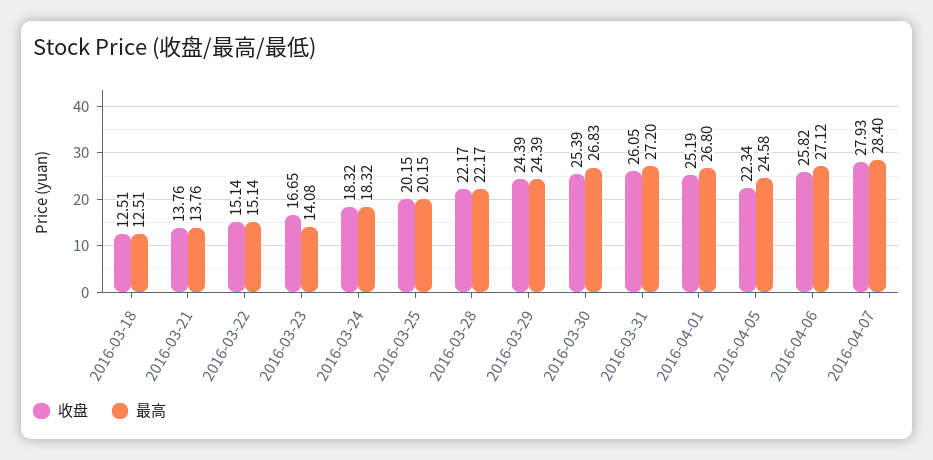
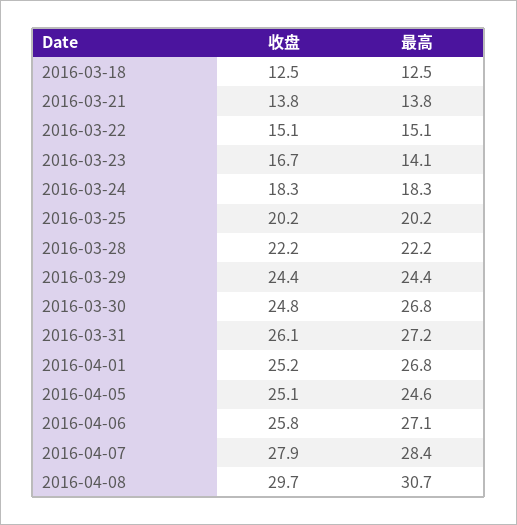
收盘, 2016-03-30: 25.39 -> 24.8
收盘, 2016-04-05: 22.34 -> 25.1
收盘, 2016-04-08: none -> 29.7
最高, 2016-04-08: none -> 30.7

